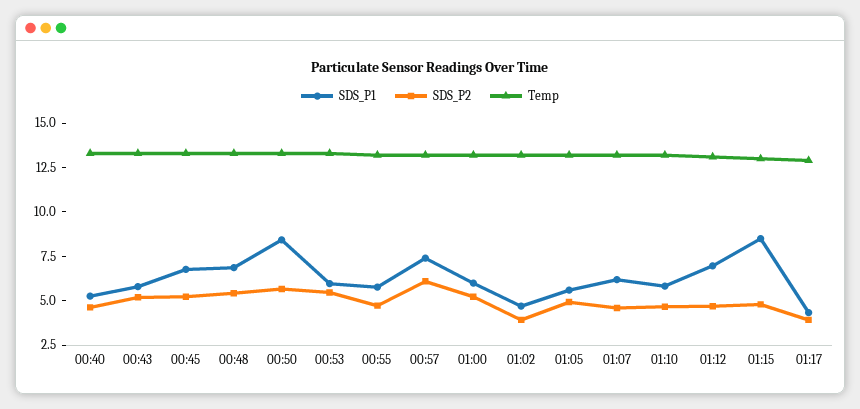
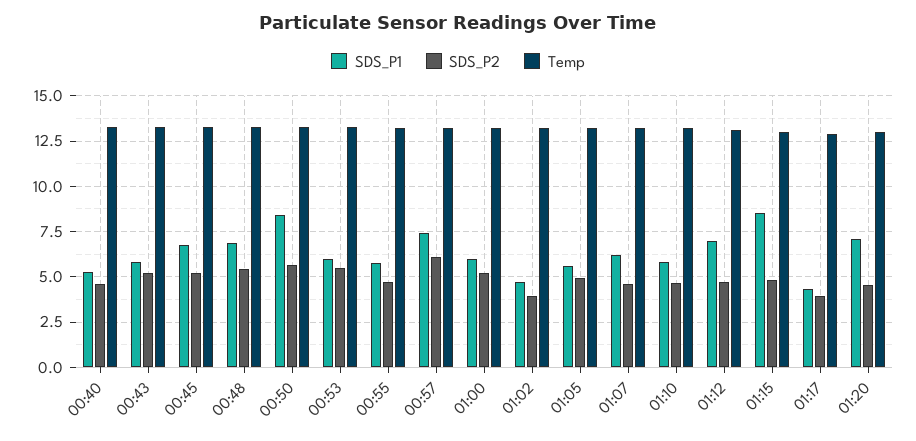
SDS_P1, 01:20: none -> 7
SDS_P2, 01:20: none -> 4.5
Temp, 01:20: none -> 13

